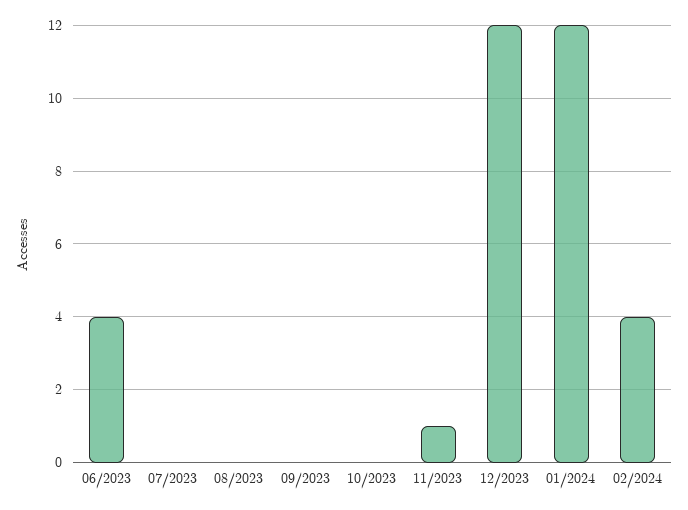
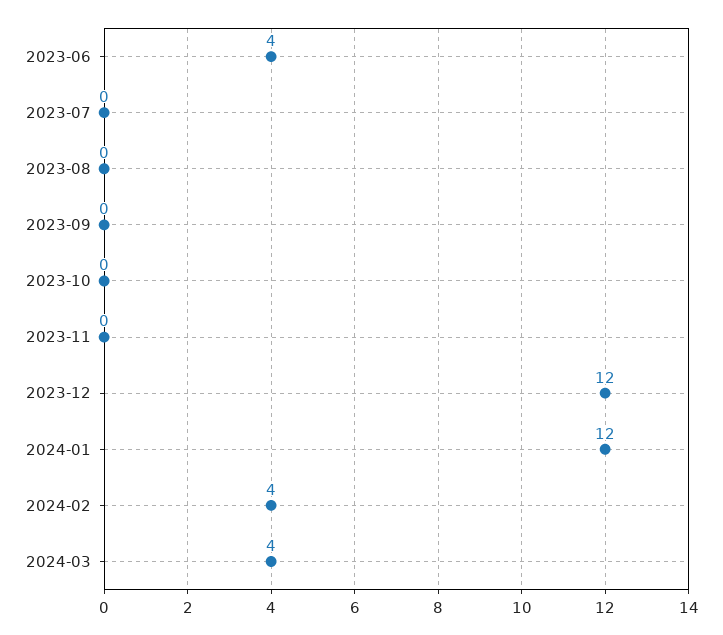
11/2023: 1 -> 0
2024-03: none -> 4

